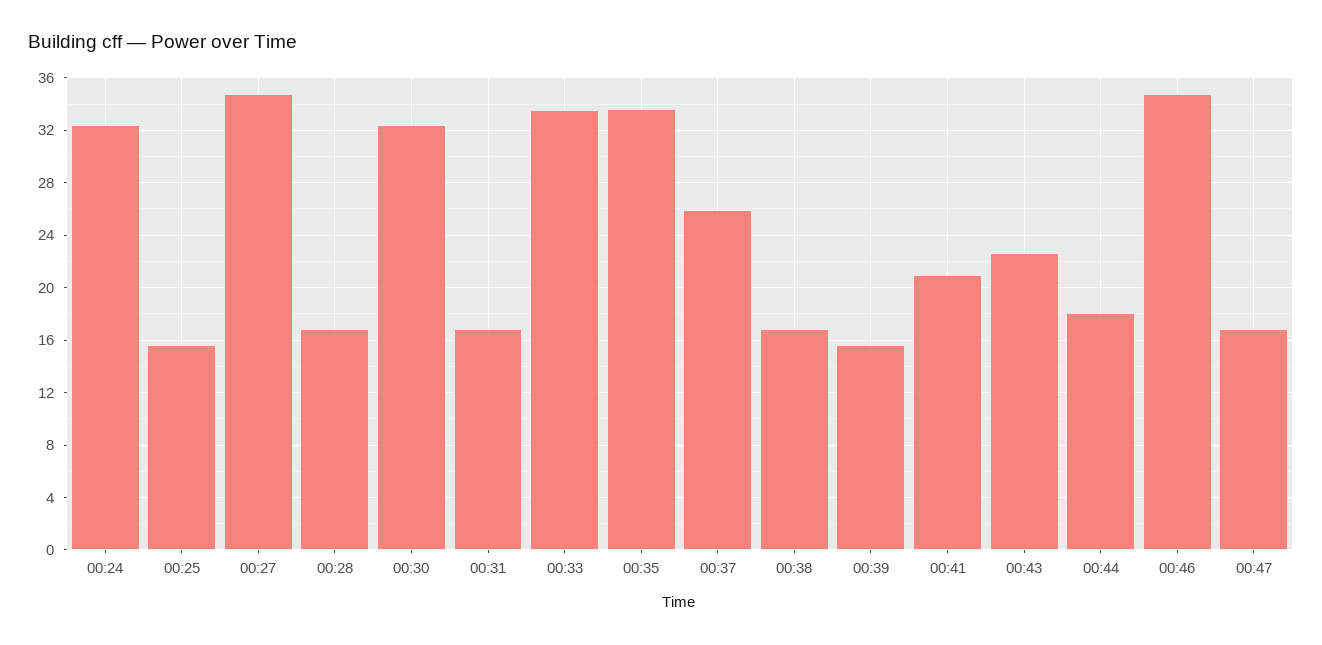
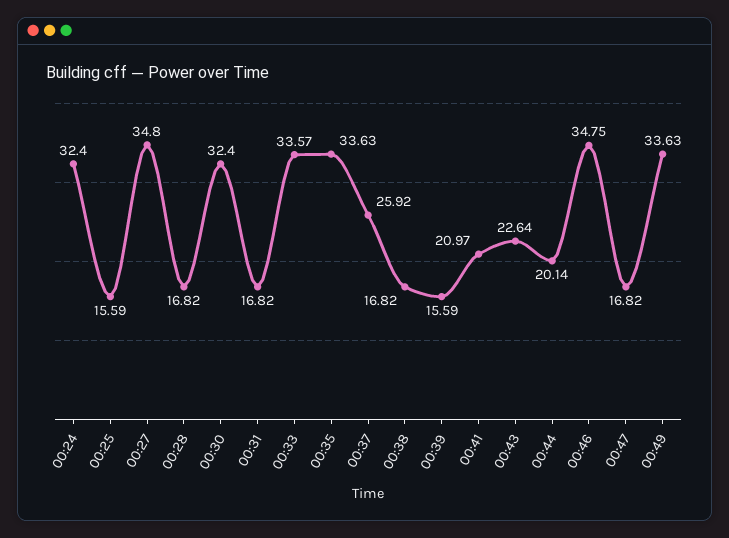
00:44: 18 -> 20.14
00:49: none -> 33.63

